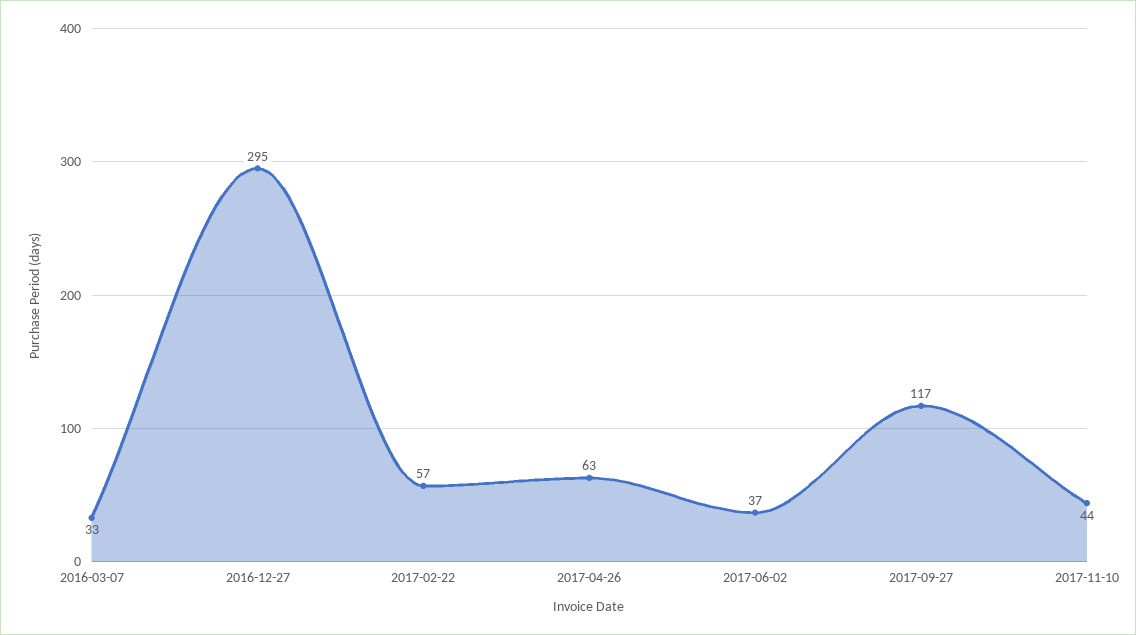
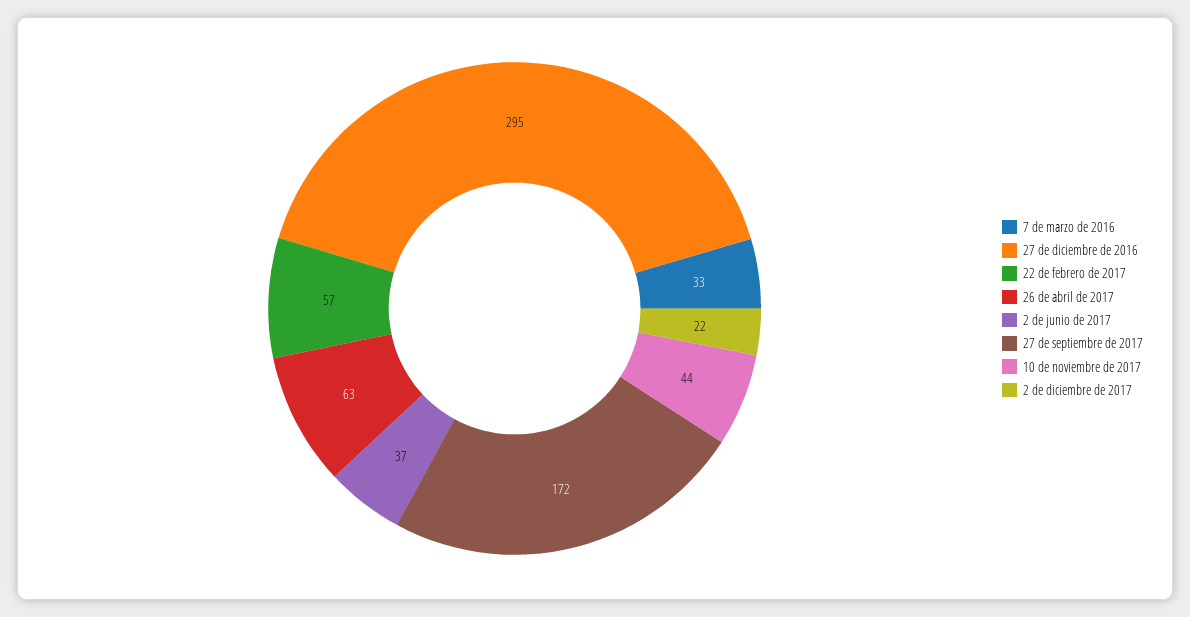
2017-09-27: 117 -> 172
2 de diciembre de 2017: none -> 22

